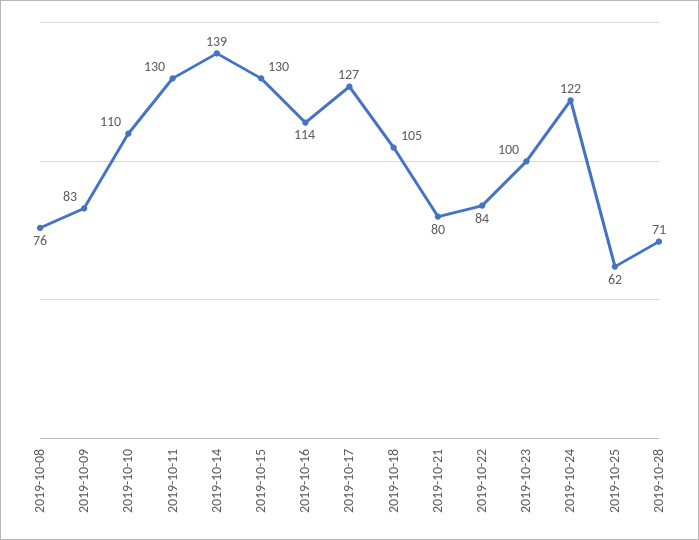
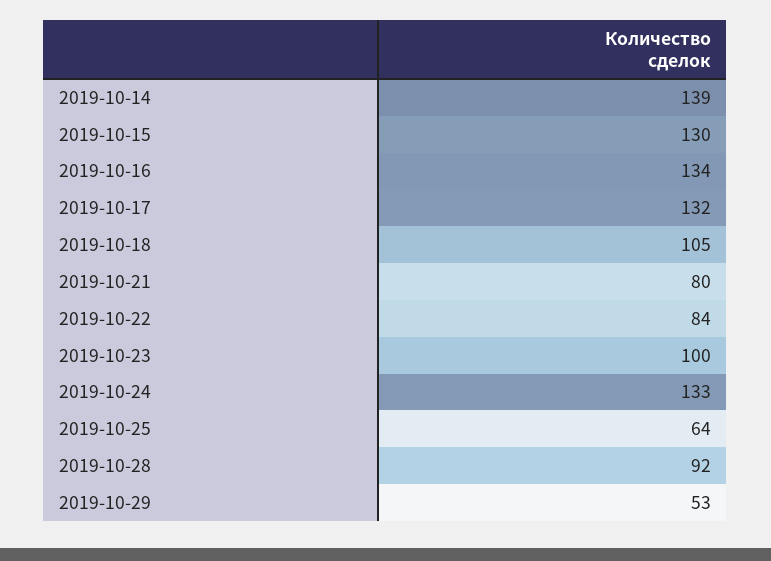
2019-10-08: 76 -> none
2019-10-09: 83 -> none
2019-10-10: 110 -> none
2019-10-11: 130 -> none
2019-10-16: 114 -> 134
2019-10-17: 127 -> 132
2019-10-24: 122 -> 133
2019-10-25: 62 -> 64
2019-10-28: 71 -> 92
2019-10-29: none -> 53

